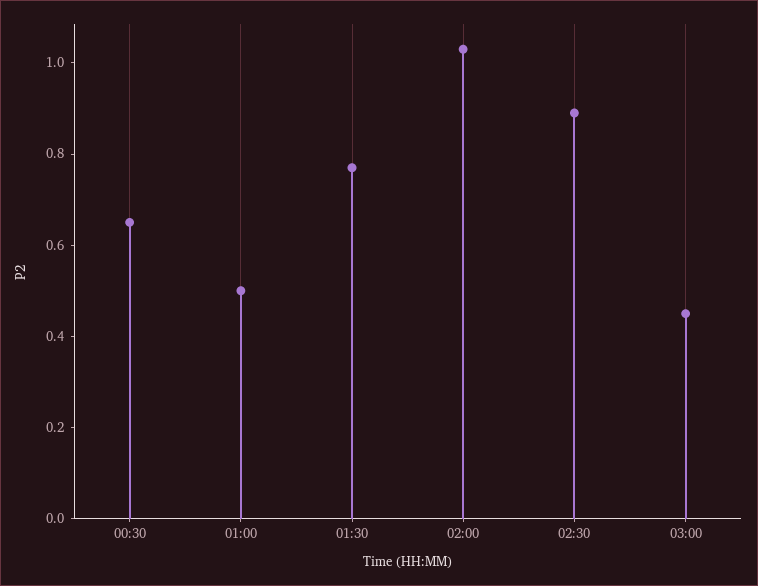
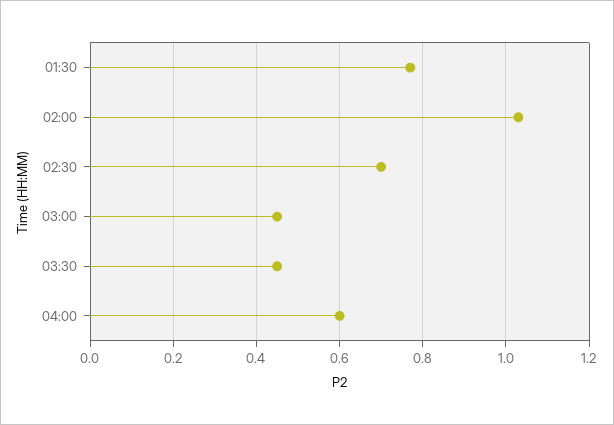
00:30: 0.65 -> none
01:00: 0.5 -> none
02:30: 0.9 -> 0.7
03:30: none -> 0.45
04:00: none -> 0.6

